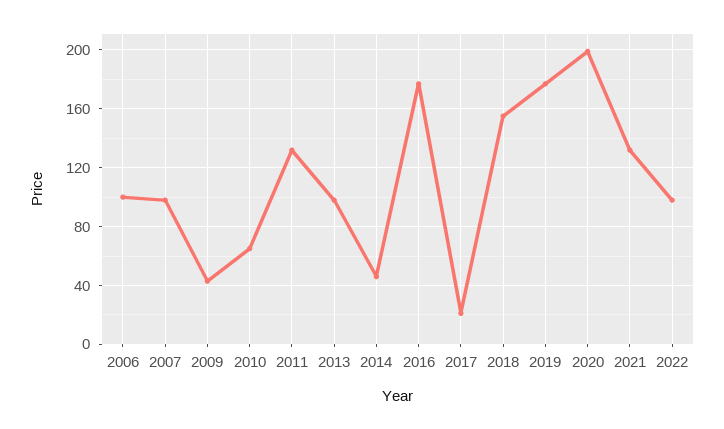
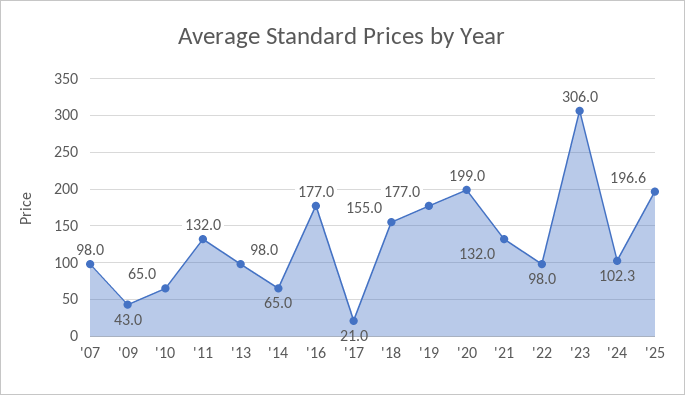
2006: 100 -> none
2014: 45 -> 65
'23: none -> 306
'24: none -> 102.3
'25: none -> 196.6

